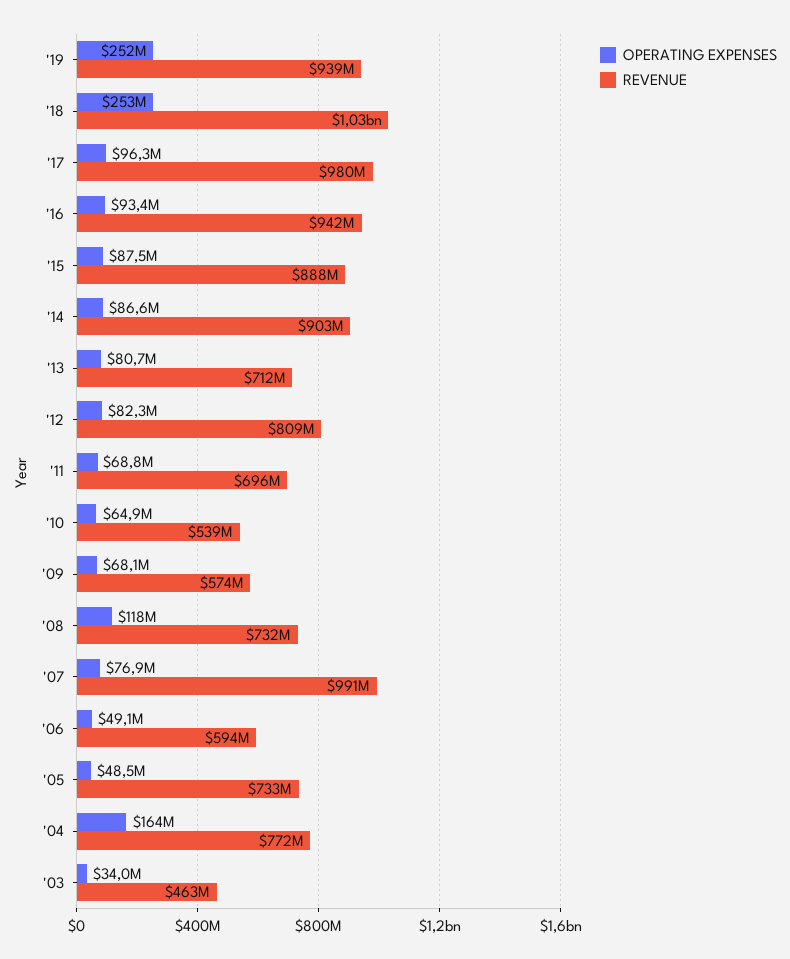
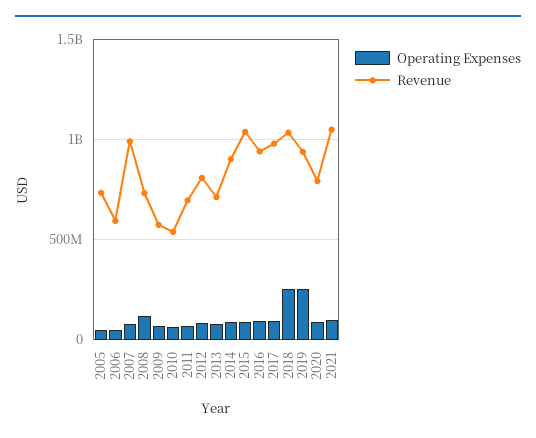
REVENUE, '15: 888000000 -> 1050000000
OPERATING EXPENSES, '04: 164000000 -> none
REVENUE, '04: 772000000 -> none
OPERATING EXPENSES, '03: 34000000 -> none
REVENUE, '03: 463000000 -> none
OPERATING EXPENSES, 2020: none -> 100000000
REVENUE, 2020: none -> 800000000
OPERATING EXPENSES, 2021: none -> 100000000
REVENUE, 2021: none -> 1050000000

